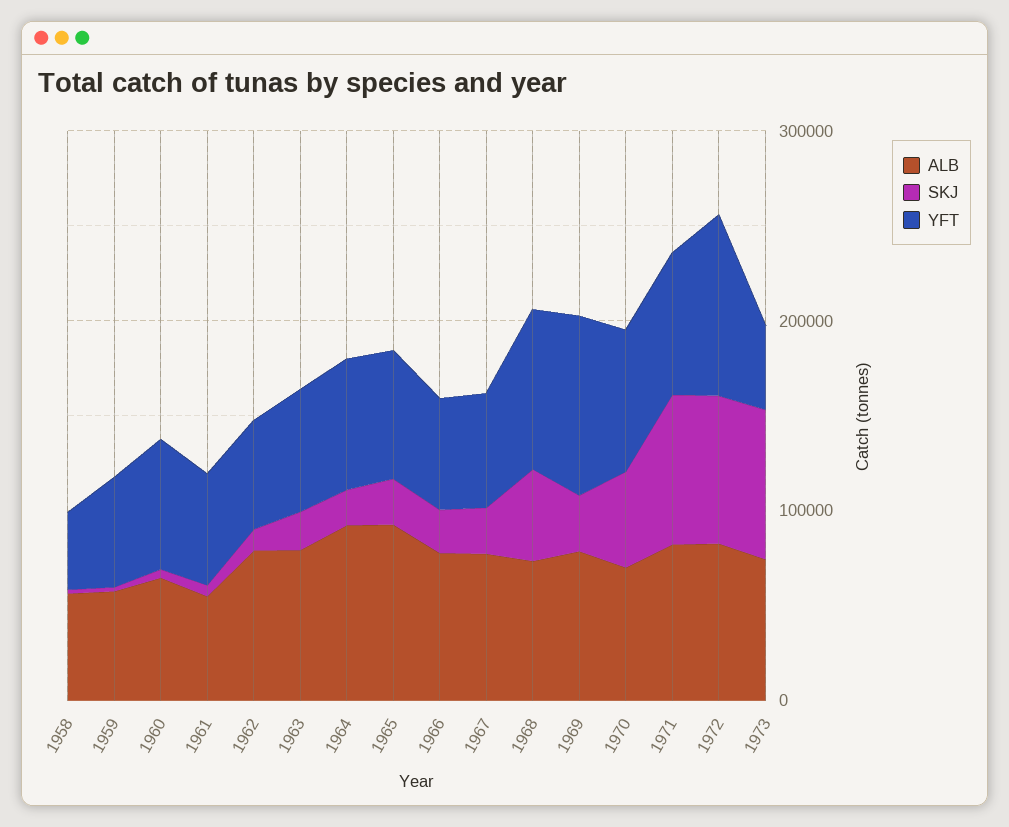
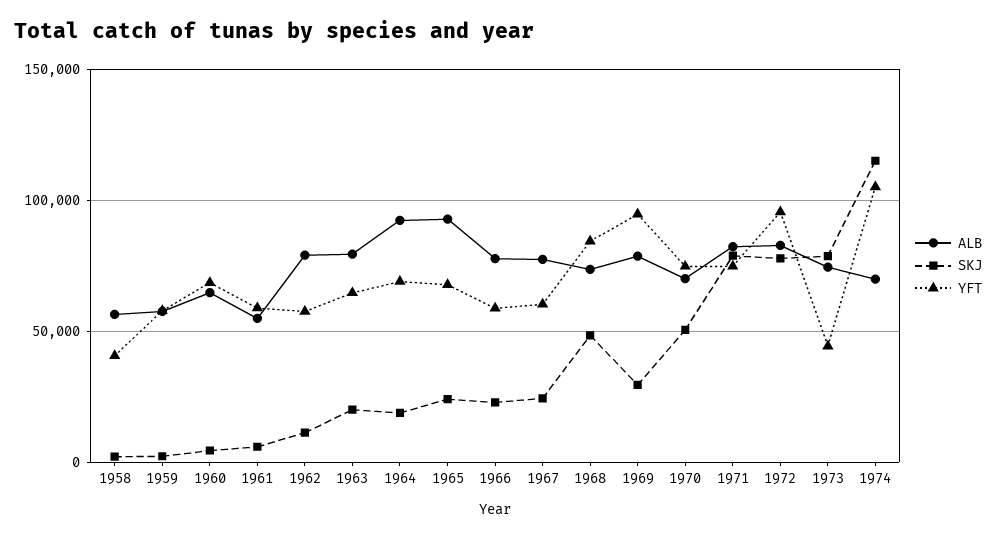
ALB, 1974: none -> 70000
SKJ, 1974: none -> 115000
YFT, 1974: none -> 105000

